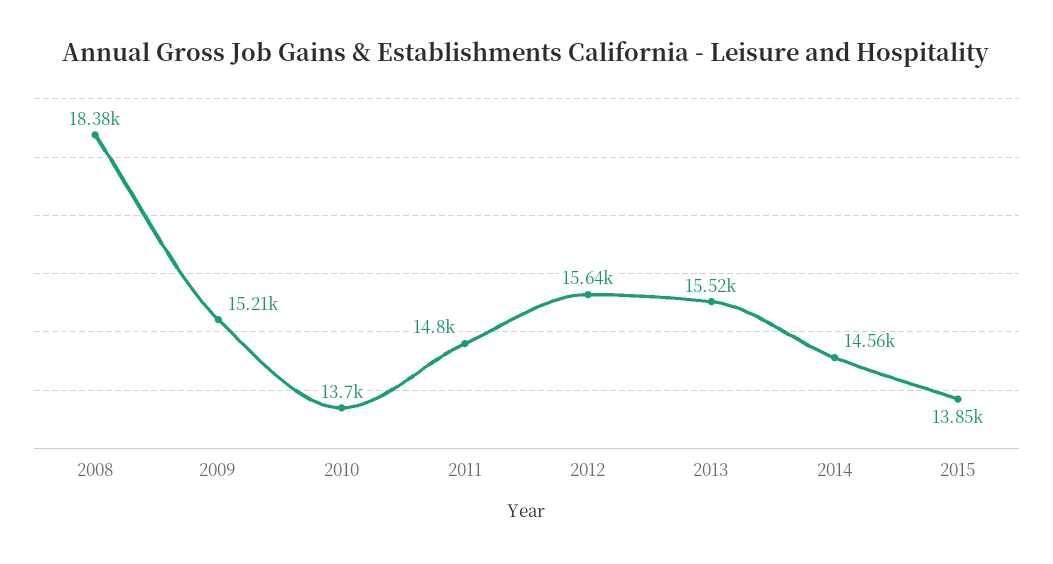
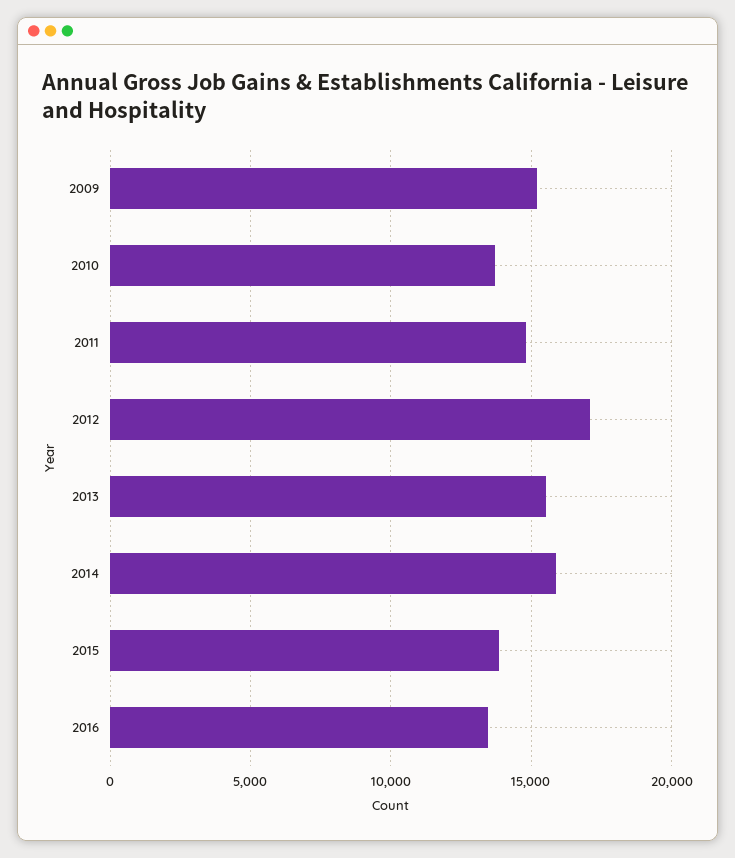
2008: 18380 -> none
2012: 15640 -> 17000
2014: 14560 -> 16000
2016: none -> 13500

